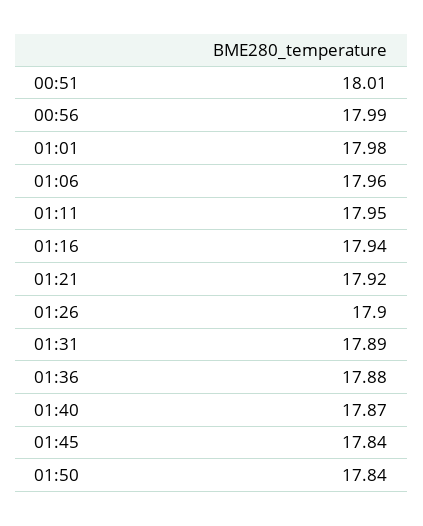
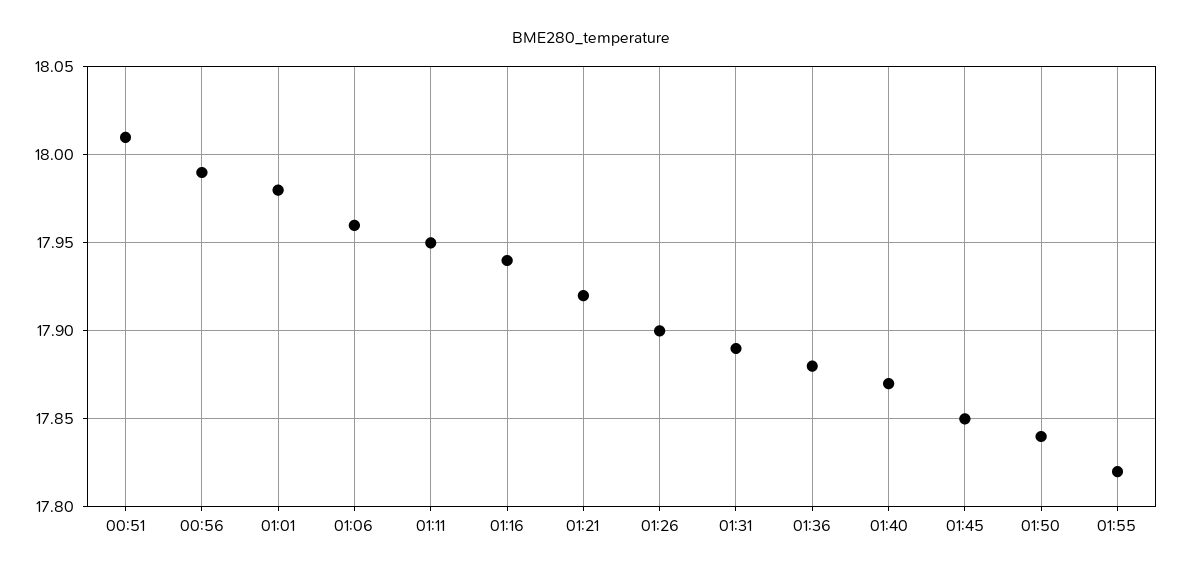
01:45: 17.84 -> 17.85
01:55: none -> 17.82

